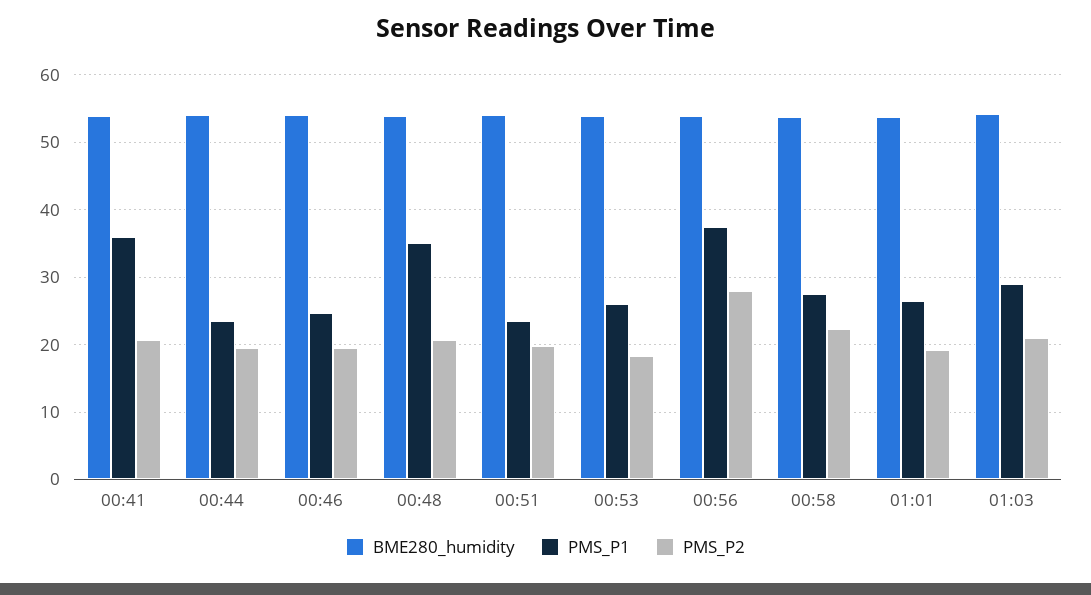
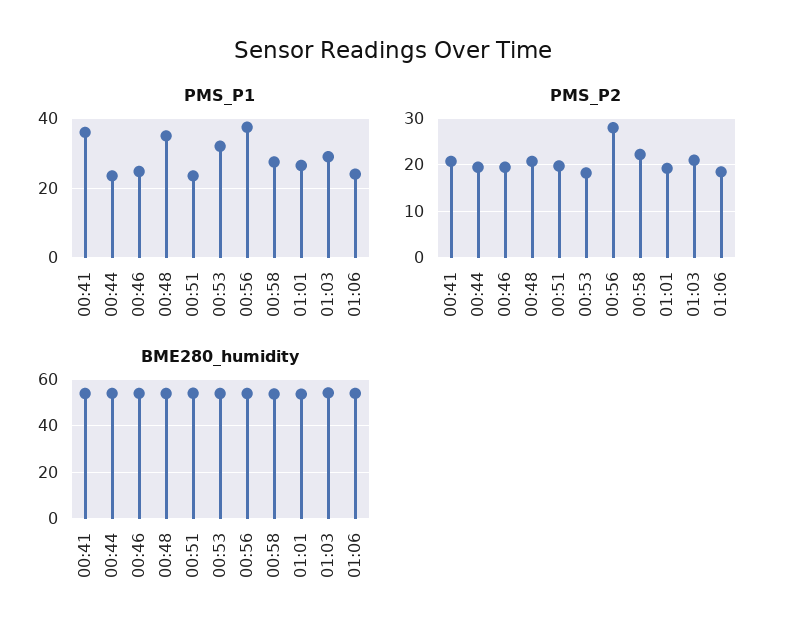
PMS_P1, 00:53: 26 -> 32
PMS_P1, 01:06: none -> 24
PMS_P2, 01:06: none -> 18
BME280_humidity, 01:06: none -> 55

